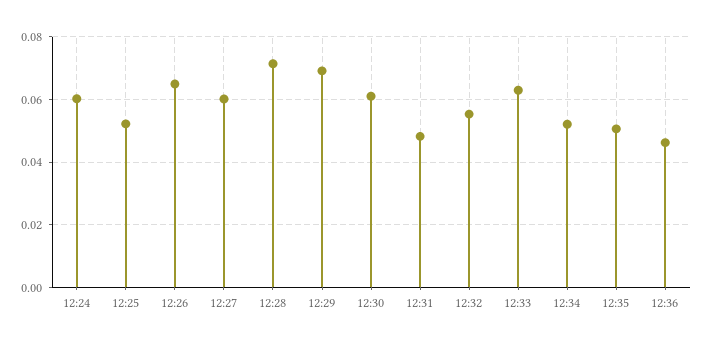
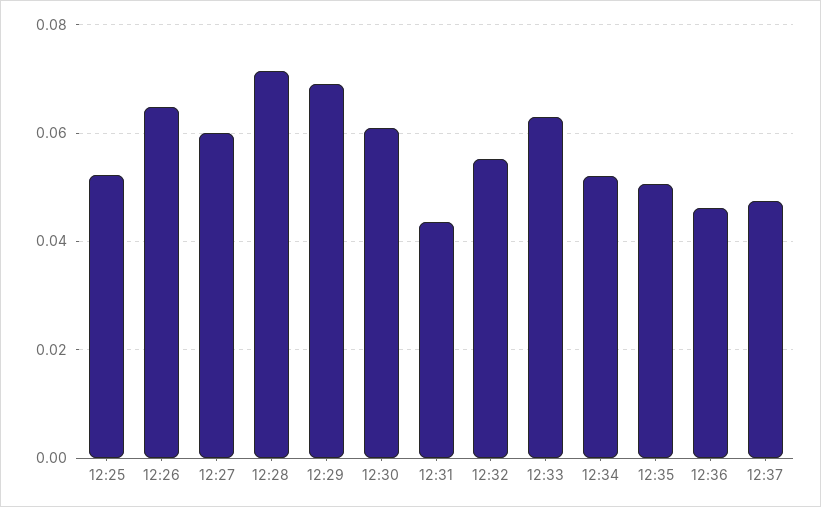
12:24: 0.06 -> none
12:31: 0.048 -> 0.044
12:37: none -> 0.048

